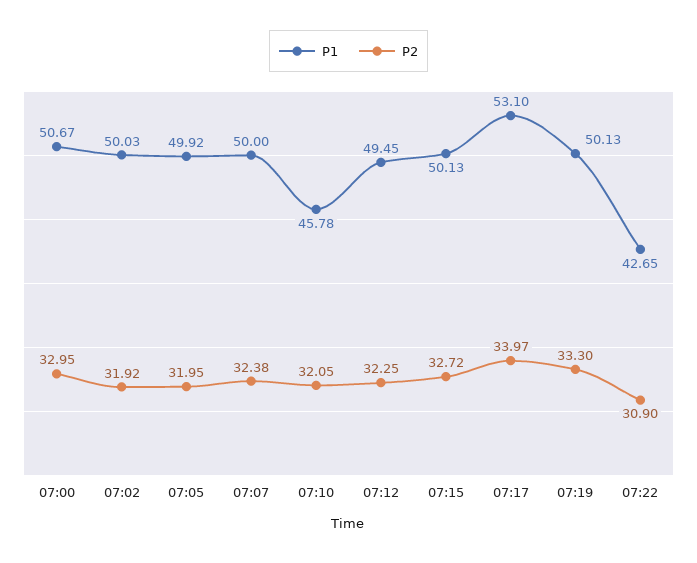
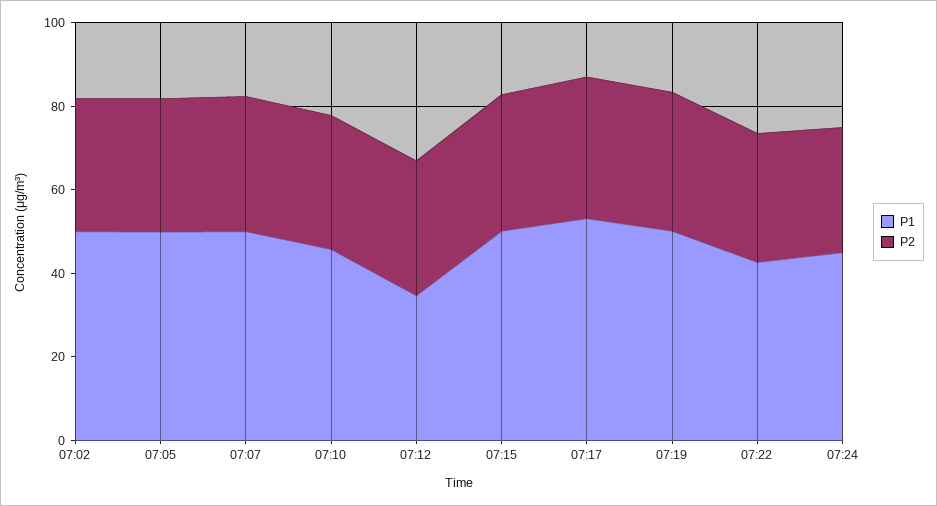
P1, 07:00: 50.67 -> none
P2, 07:00: 32.95 -> none
P1, 07:12: 49.45 -> 35
P1, 07:24: none -> 45
P2, 07:24: none -> 30

